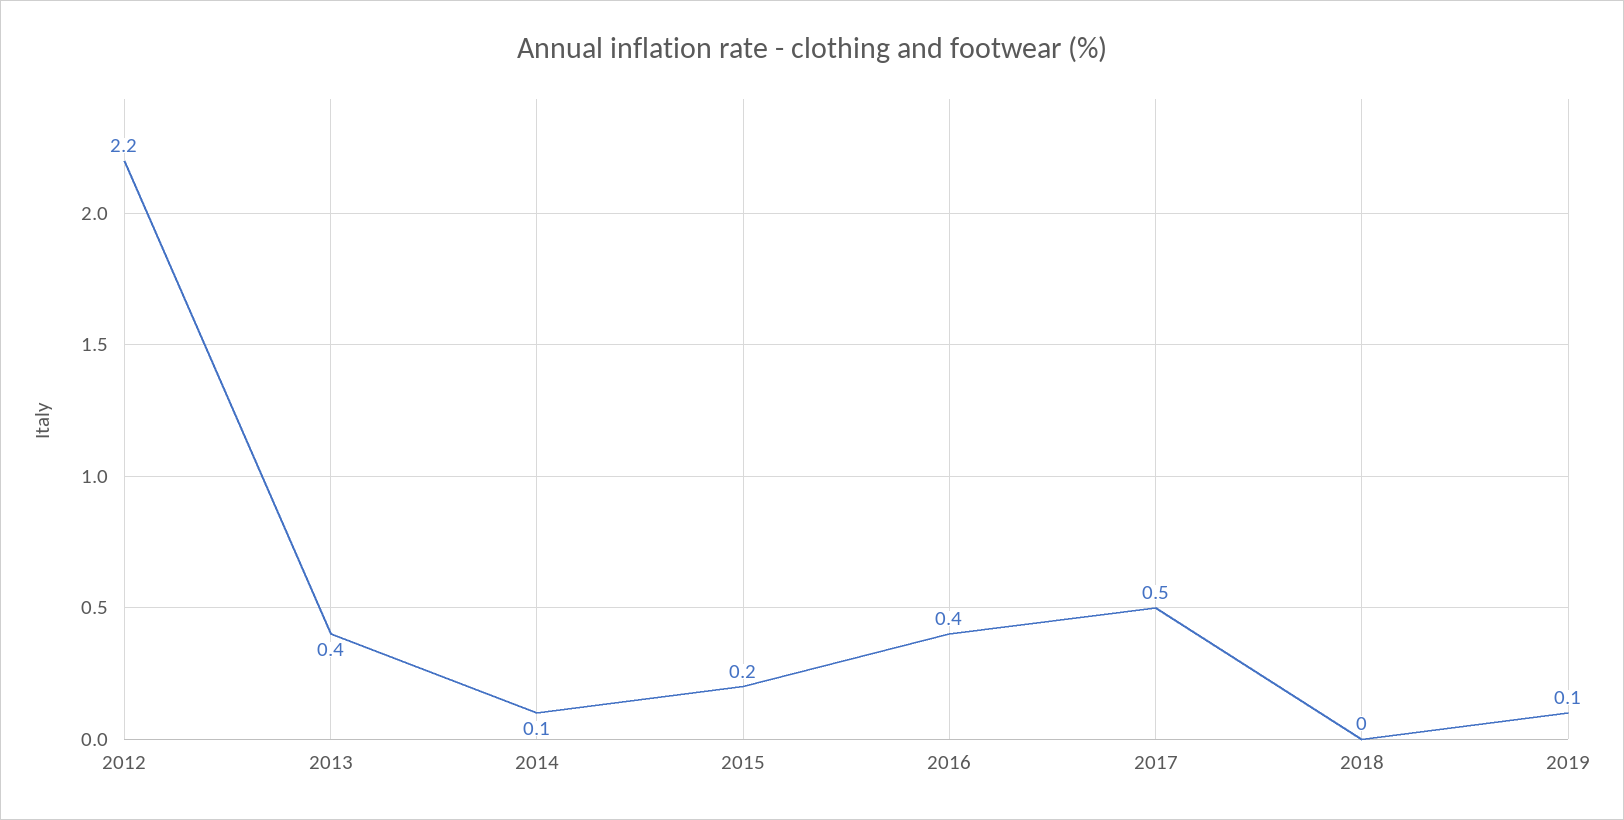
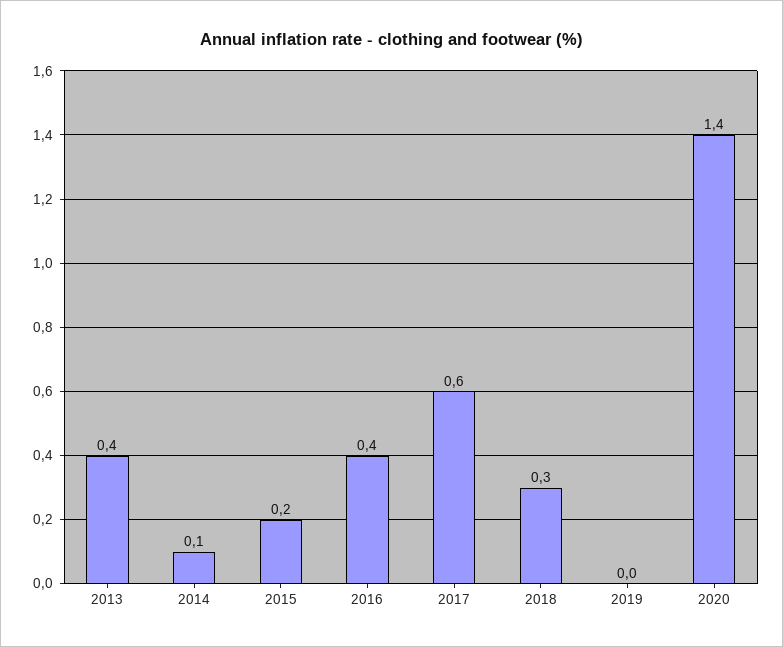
2012: 2.2 -> none
2017: 0.5 -> 0.6
2018: 0 -> 0.3
2019: 0.1 -> 0
2020: none -> 1.4

